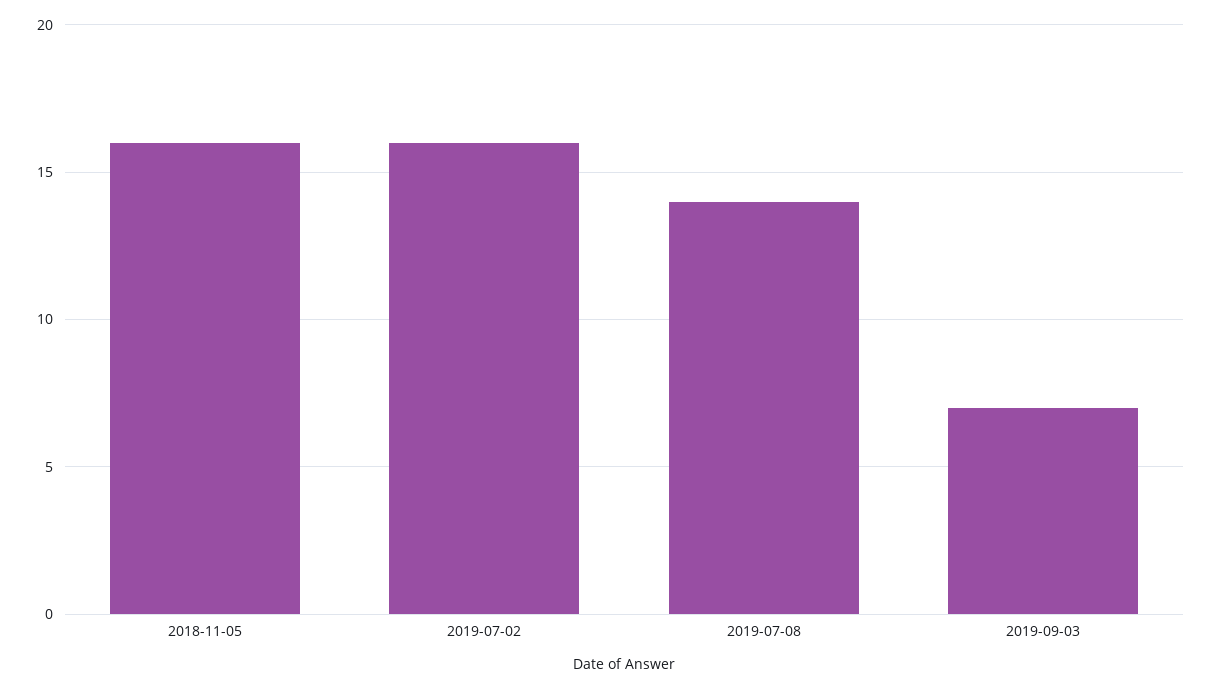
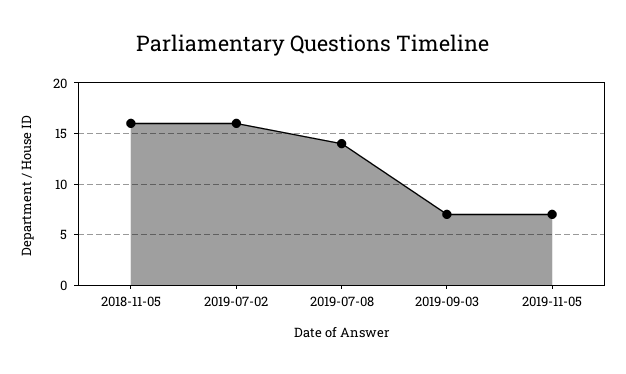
2019-11-05: none -> 7

